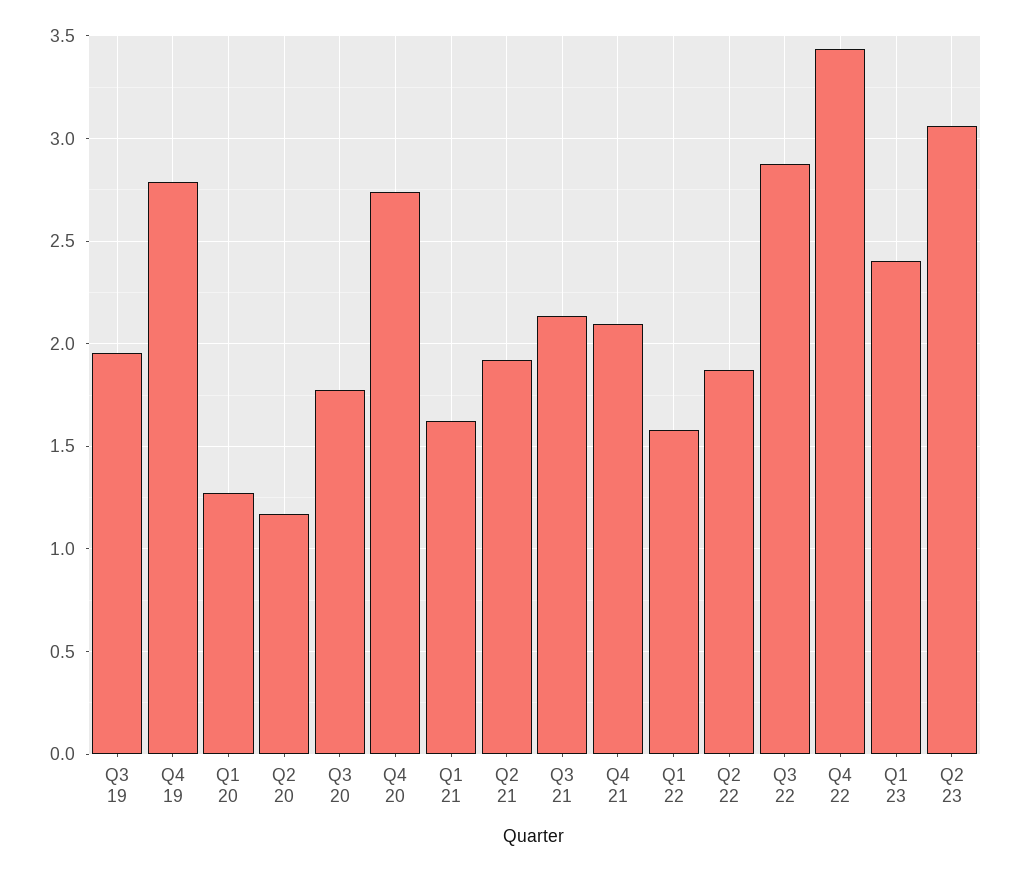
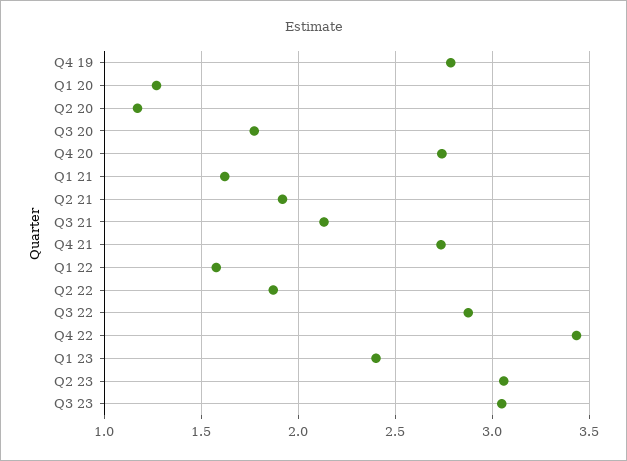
Q3 19: 1.95 -> none
Q4 21: 2.1 -> 2.75
Q3 23: none -> 3.05

